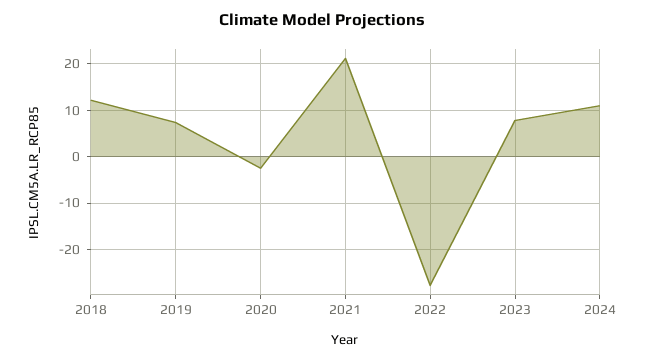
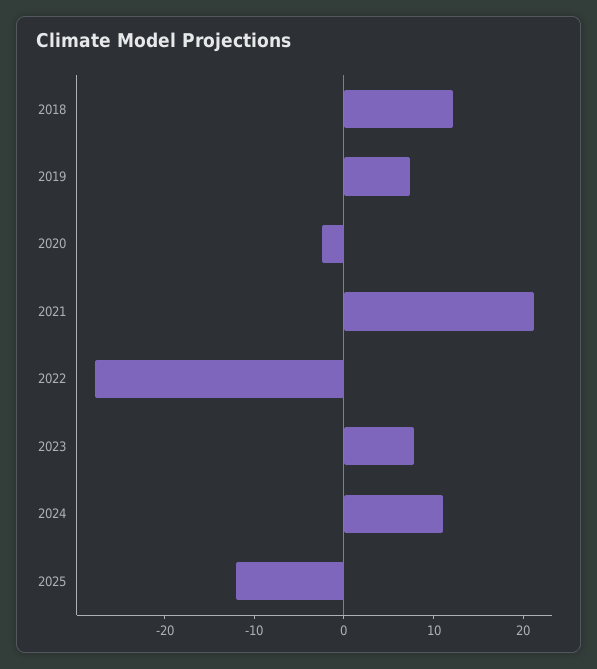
2025: none -> -12

